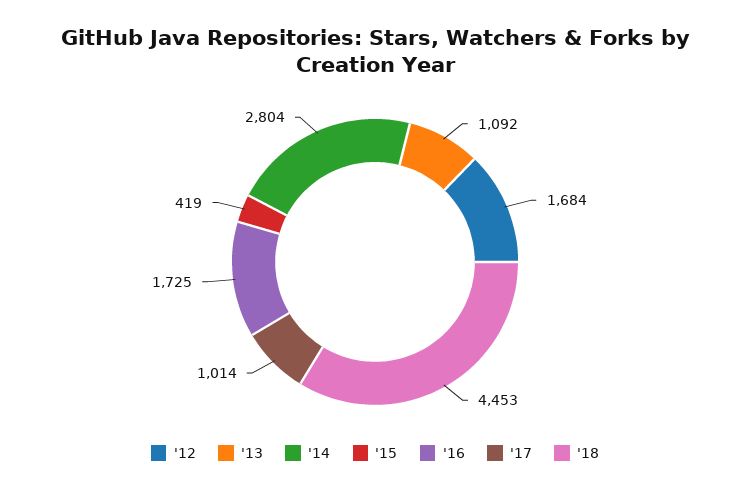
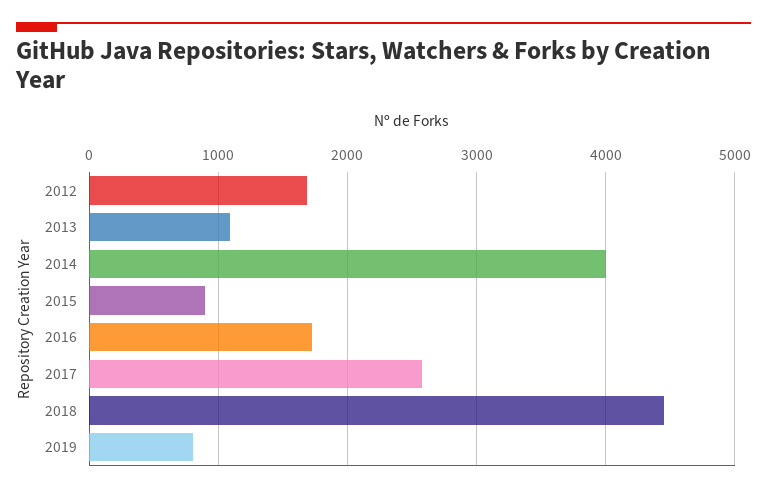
'14: 2804 -> 4000
'15: 419 -> 900
'17: 1014 -> 2600
2019: none -> 800

